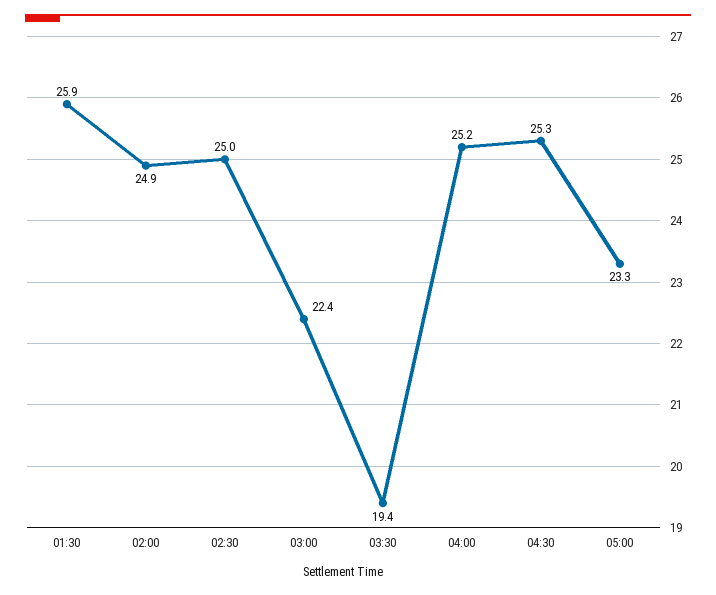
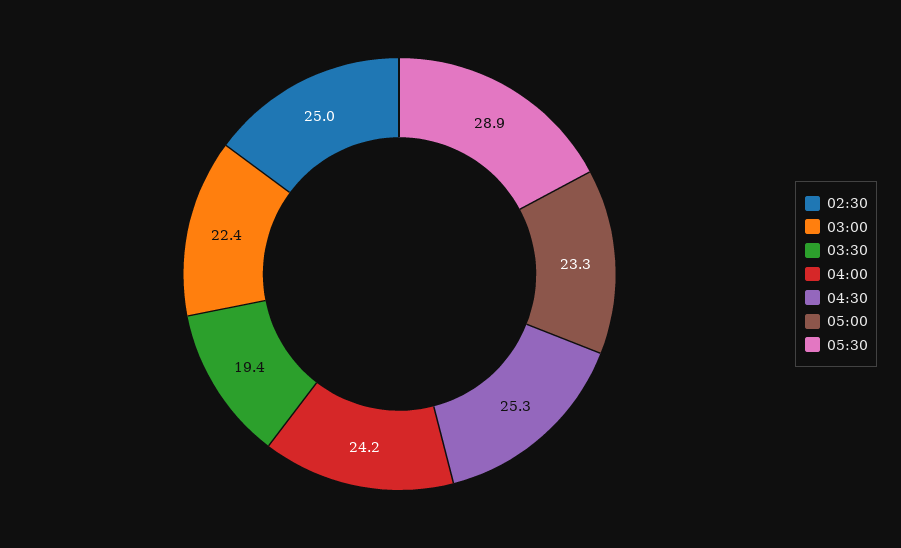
01:30: 25.9 -> none
02:00: 24.9 -> none
04:00: 25.2 -> 24.2
05:30: none -> 28.9

